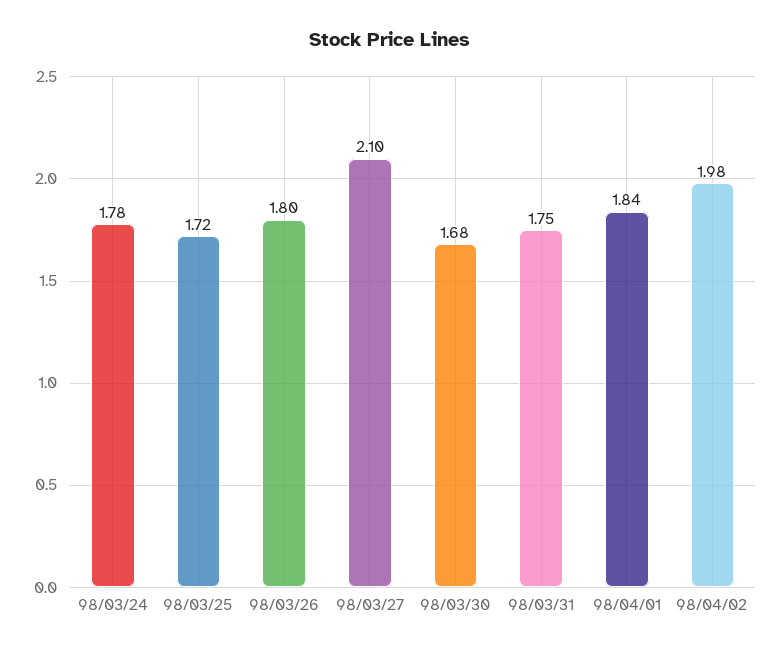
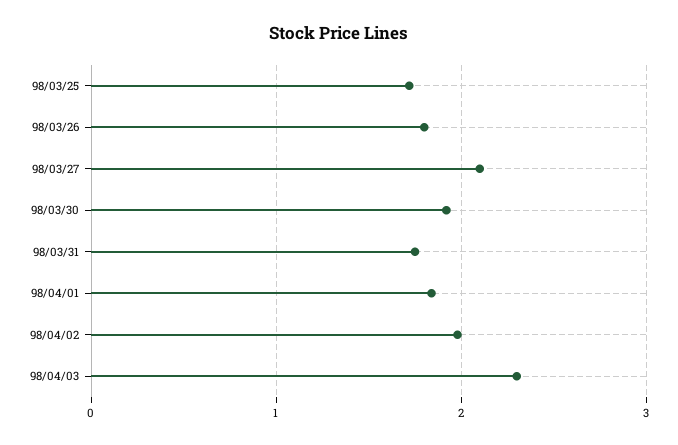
98/03/24: 1.78 -> none
98/03/30: 1.68 -> 1.9
98/04/03: none -> 2.3

